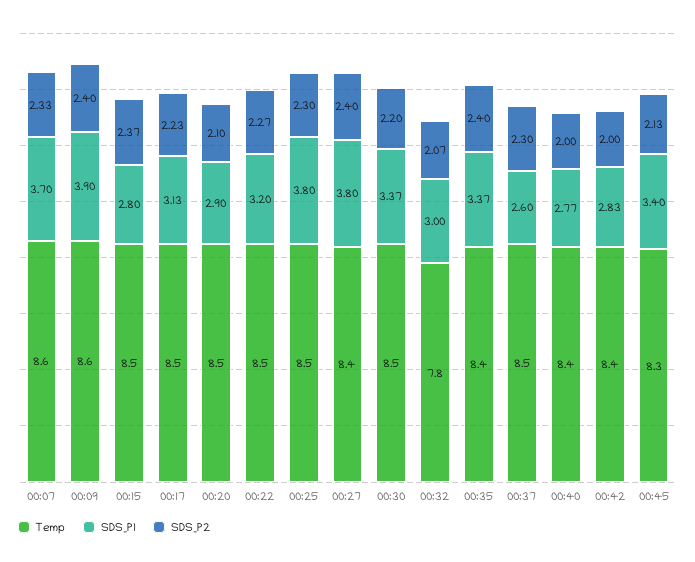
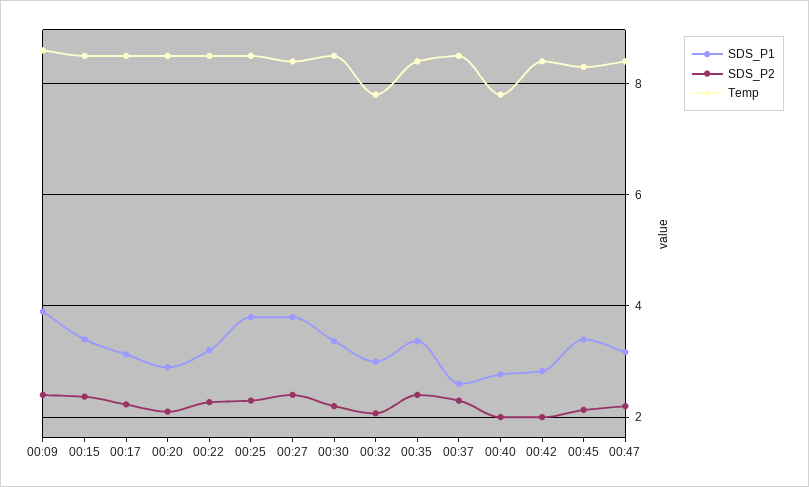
Temp, 00:07: 8.6 -> none
SDS_P1, 00:07: 3.7 -> none
SDS_P2, 00:07: 2.33 -> none
SDS_P1, 00:15: 2.8 -> 3.4
Temp, 00:40: 8.4 -> 7.8
SDS_P1, 00:47: none -> 3.2
SDS_P2, 00:47: none -> 2.2
Temp, 00:47: none -> 8.4

